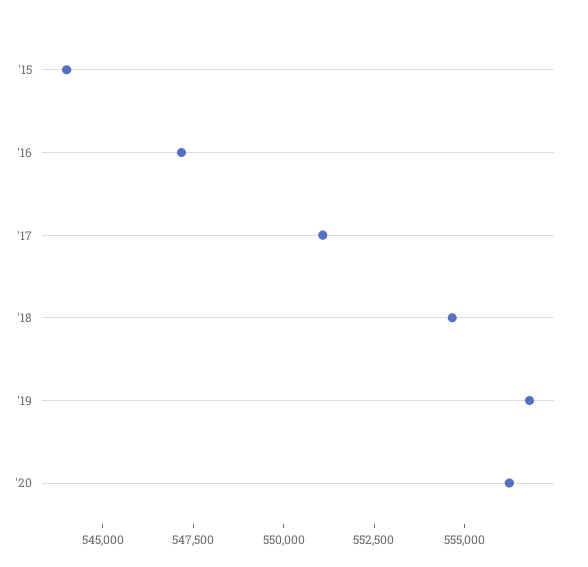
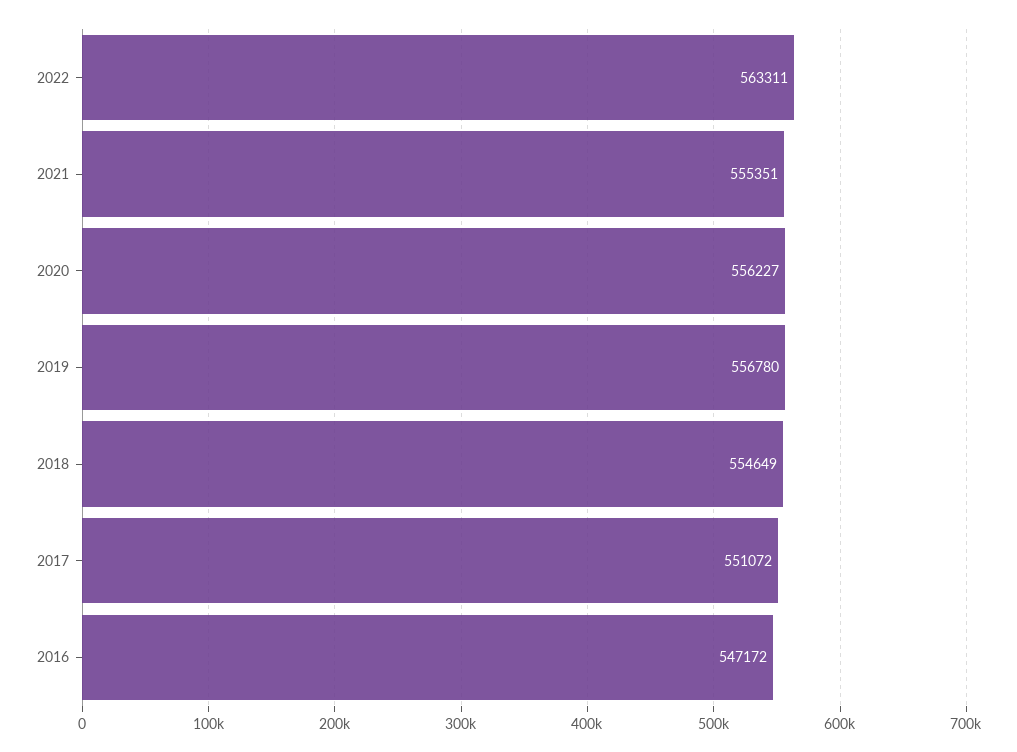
'15: 544000 -> none
2022: none -> 563311
2021: none -> 555351

